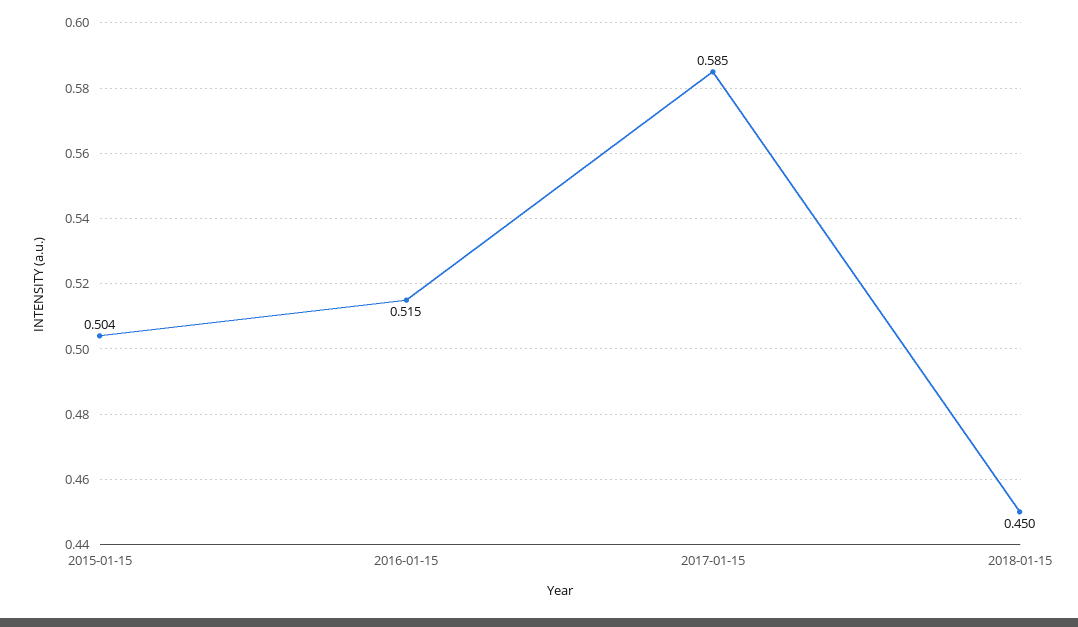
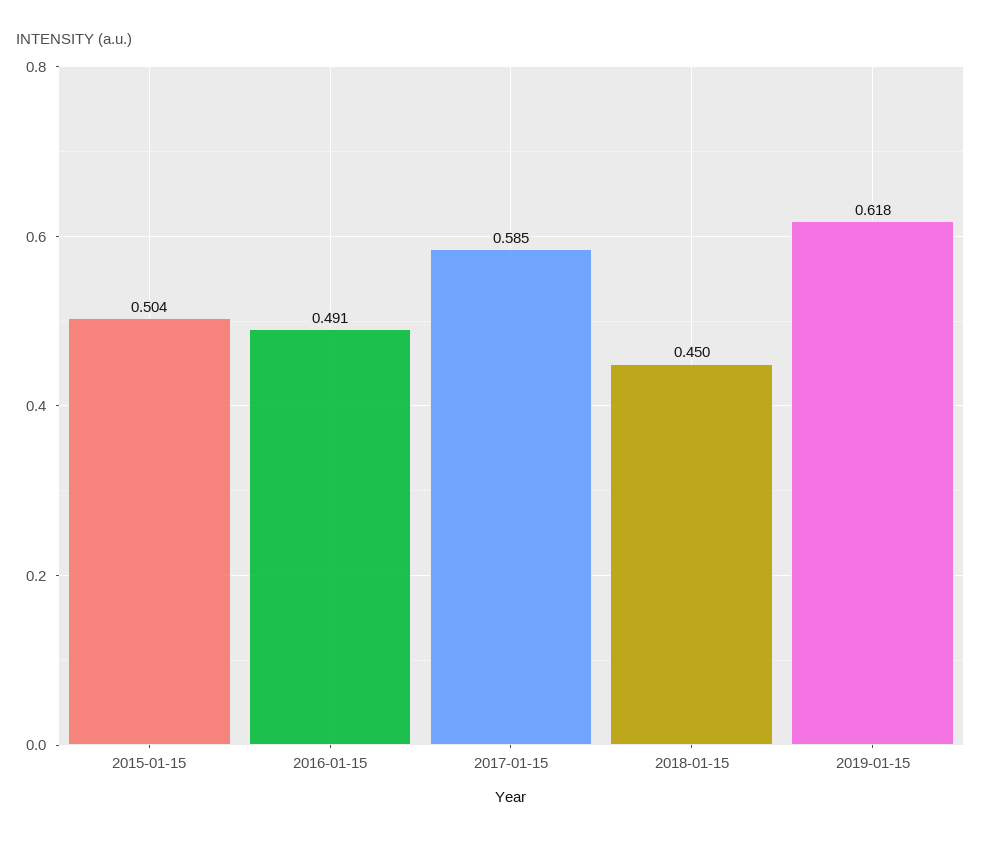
2016-01-15: 0.515 -> 0.491
2019-01-15: none -> 0.618

